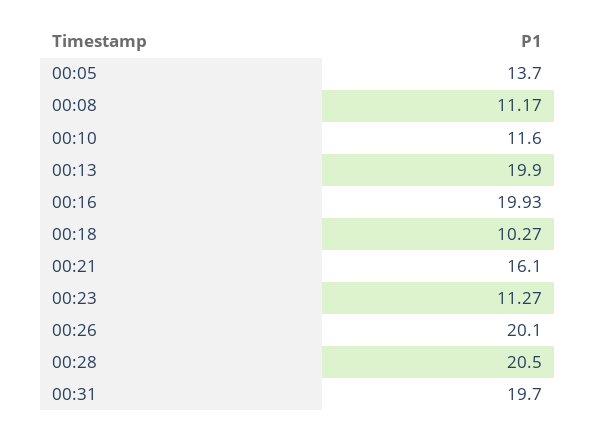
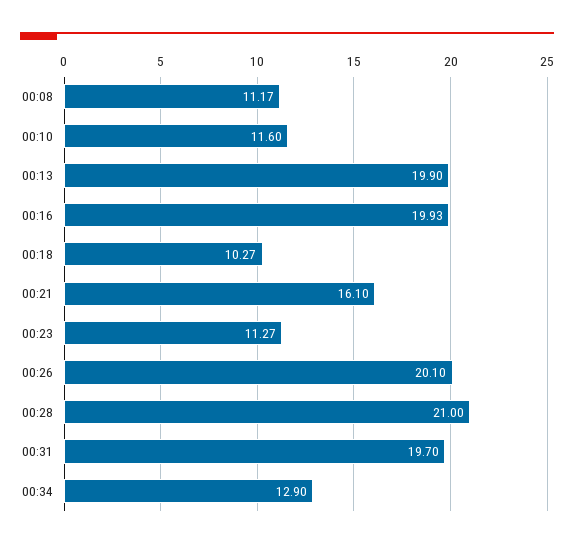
00:05: 13.7 -> none
00:28: 20.5 -> 21
00:34: none -> 12.9

